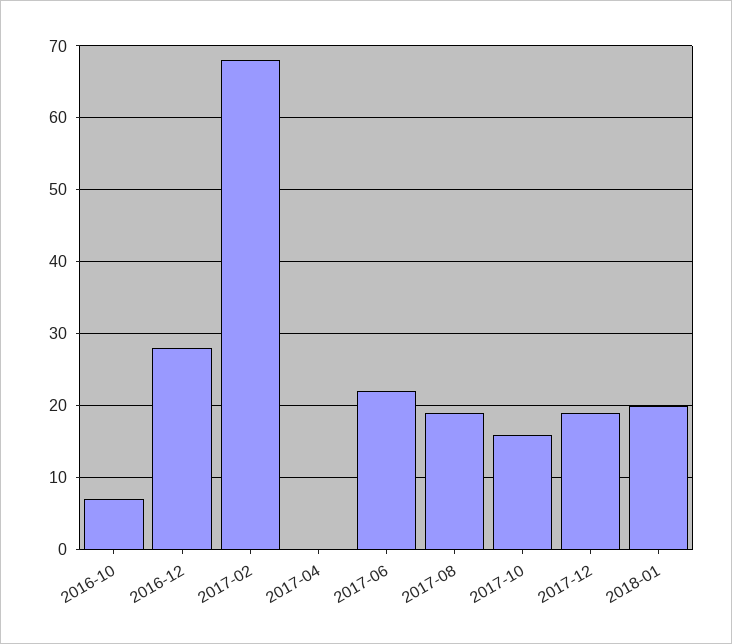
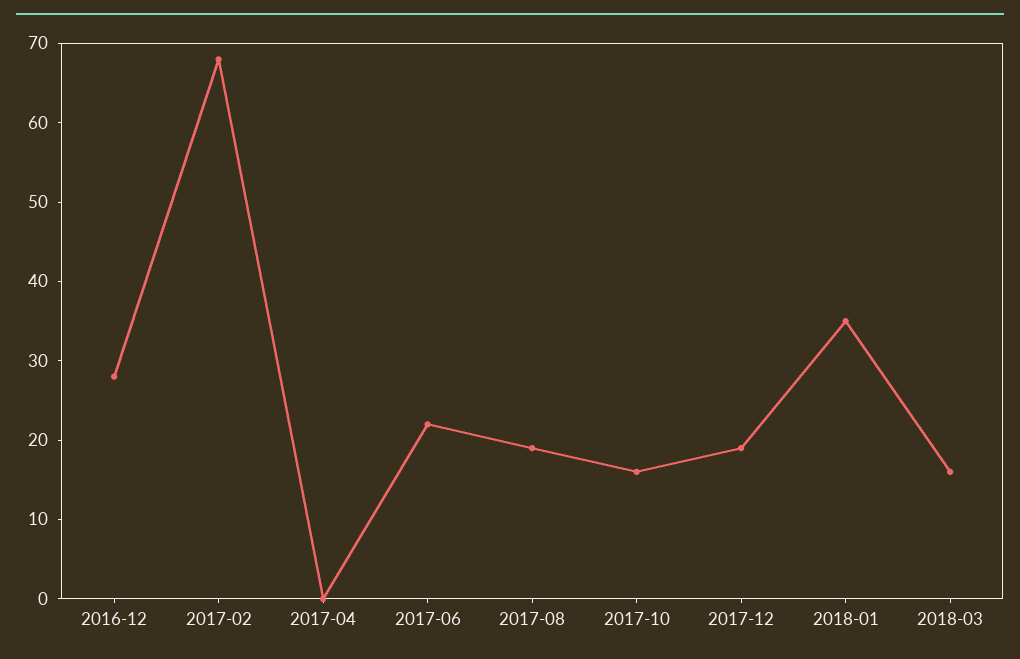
2016-10: 7 -> none
2018-01: 20 -> 35
2018-03: none -> 15

